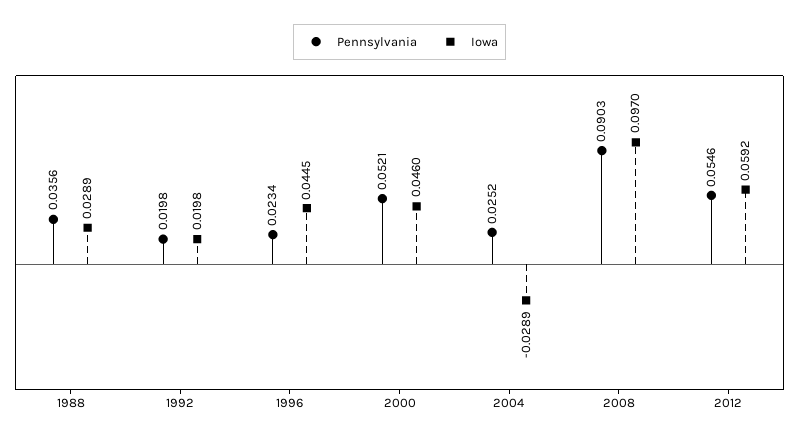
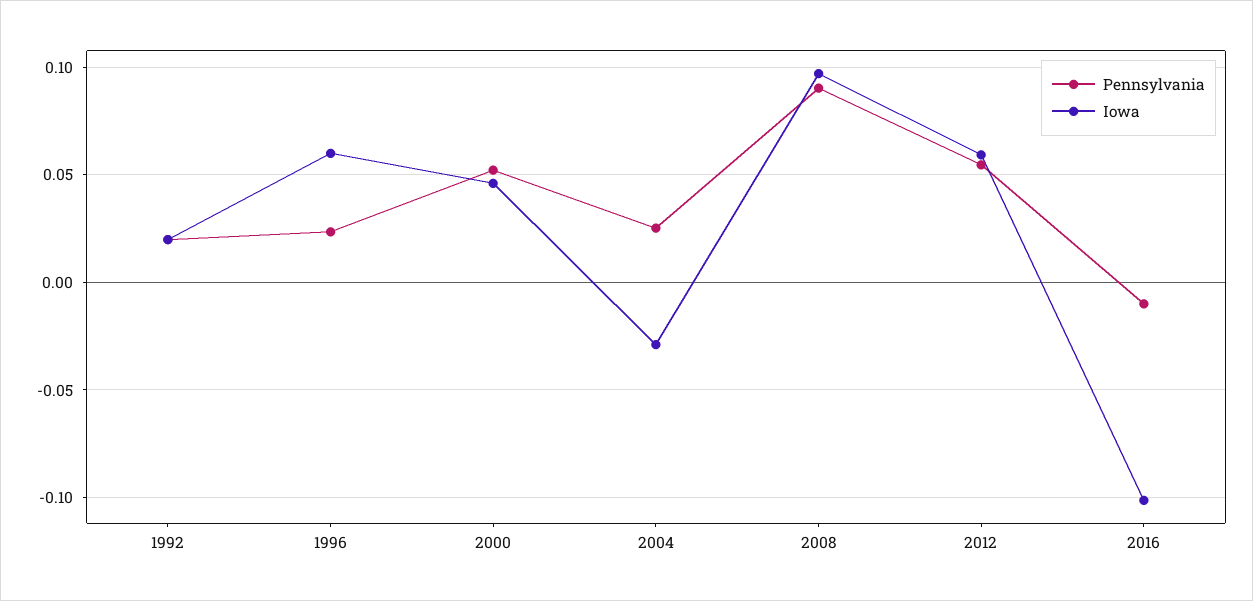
Pennsylvania, 1988: 0.0356 -> none
Iowa, 1988: 0.0289 -> none
Iowa, 1996: 0.0445 -> 0.06
Pennsylvania, 2016: none -> -0.01
Iowa, 2016: none -> -0.1

